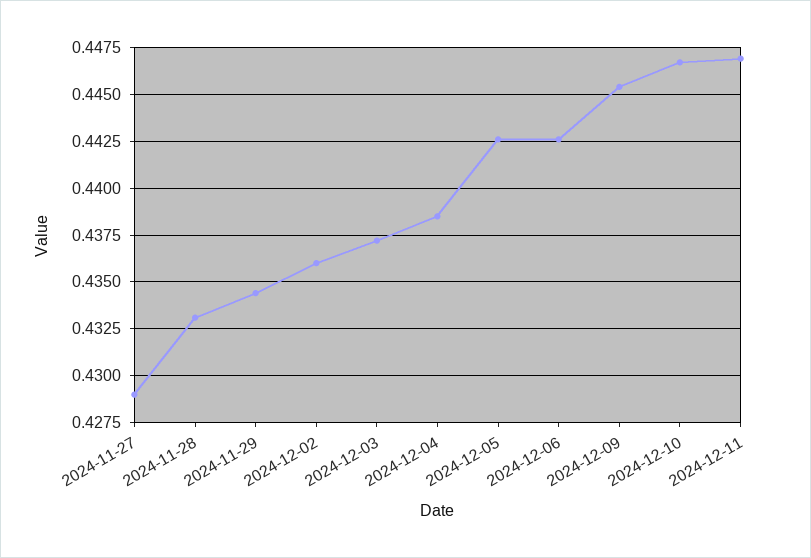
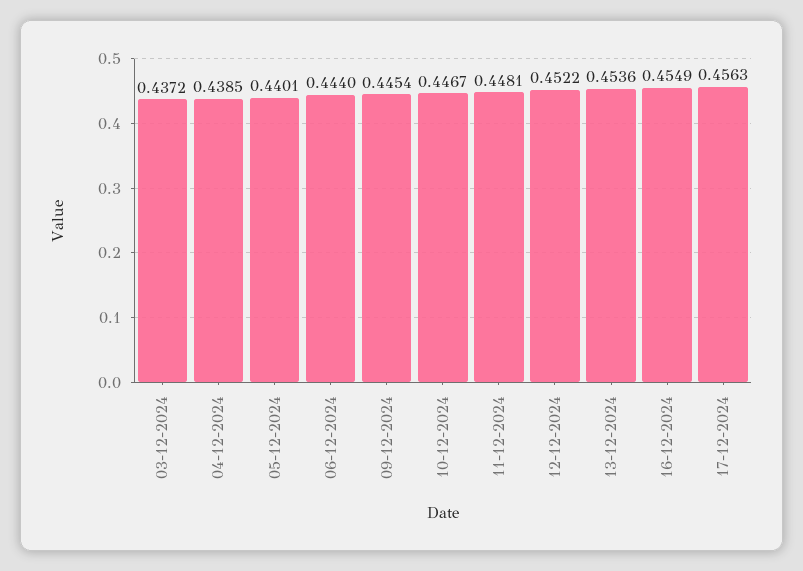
2024-11-27: 0.429 -> none
2024-11-28: 0.433 -> none
2024-11-29: 0.4345 -> none
2024-12-02: 0.436 -> none
2024-12-05: 0.4425 -> 0.4401
2024-12-06: 0.4425 -> 0.444
2024-12-11: 0.447 -> 0.4481
12-12-2024: none -> 0.4522
13-12-2024: none -> 0.4536
16-12-2024: none -> 0.4549
17-12-2024: none -> 0.4563

